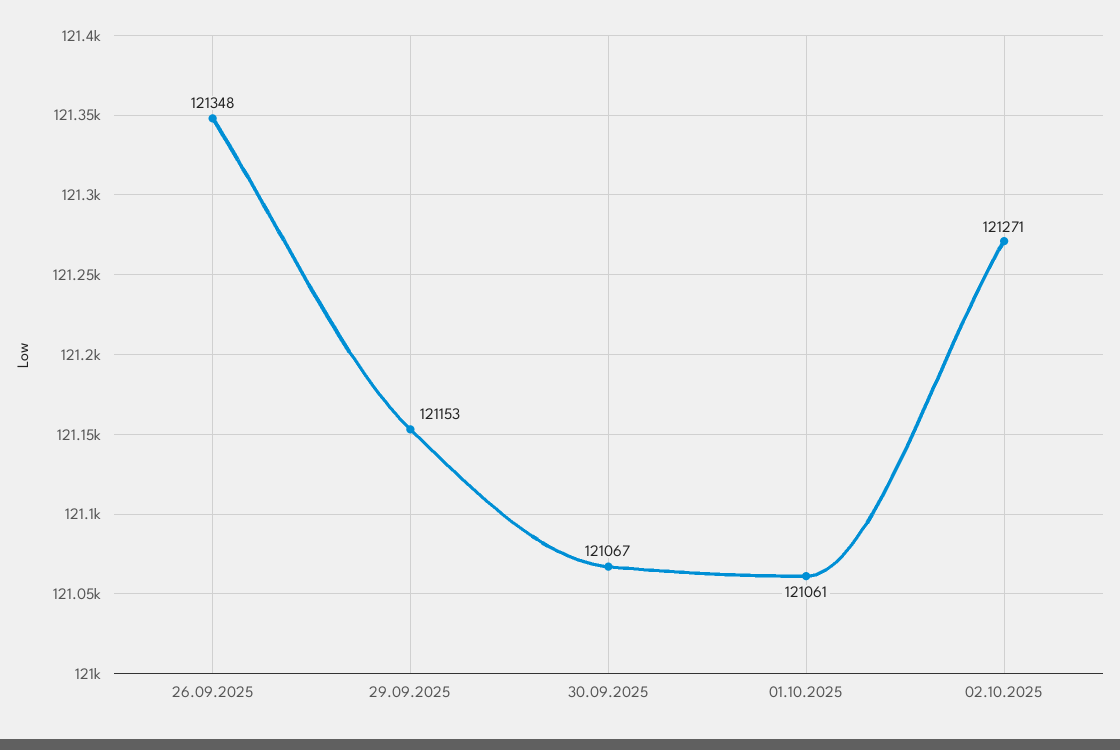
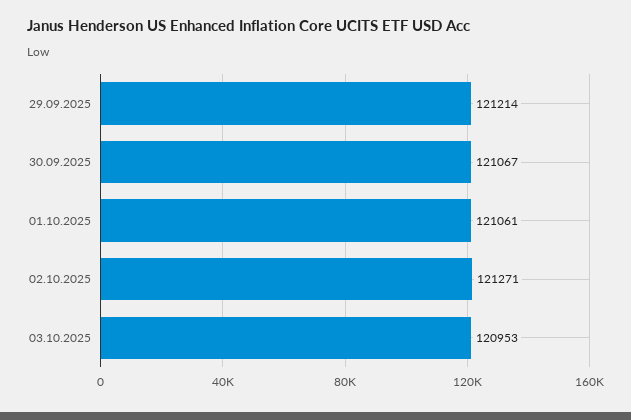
26.09.2025: 121348 -> none
29.09.2025: 121153 -> 121214
03.10.2025: none -> 120953

